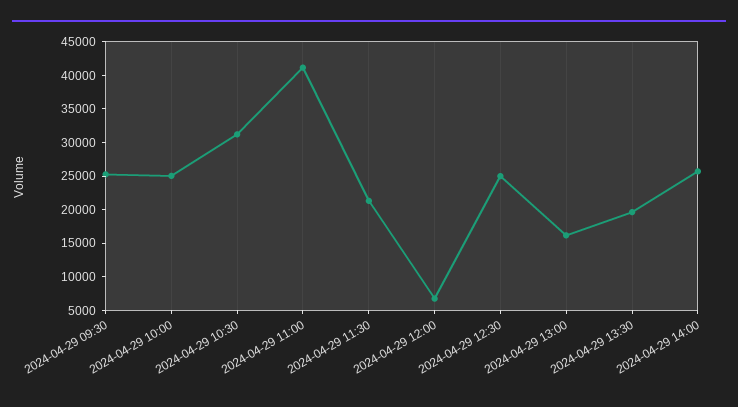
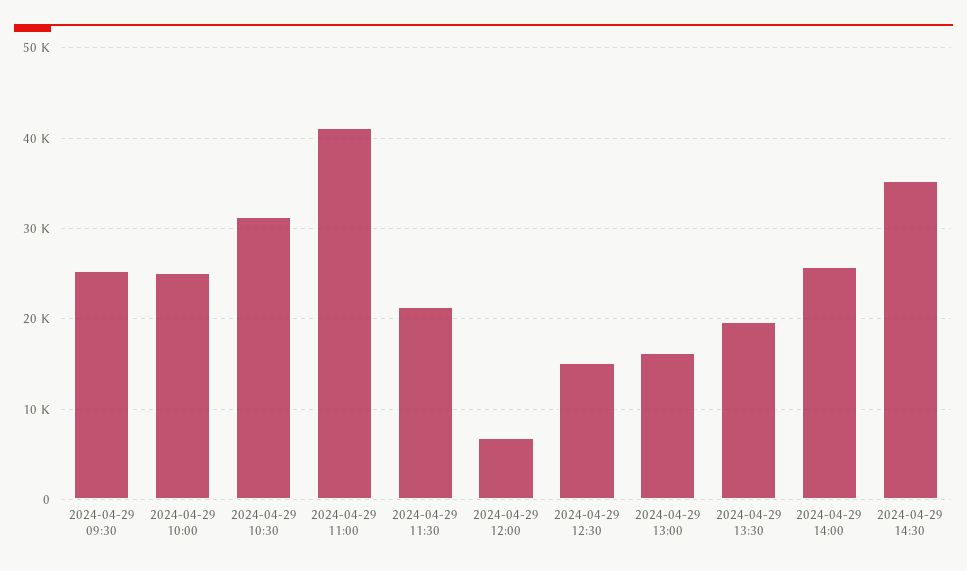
2024-04-29 12:30: 25000 -> 15000
2024-04-29 14:30: none -> 35000

